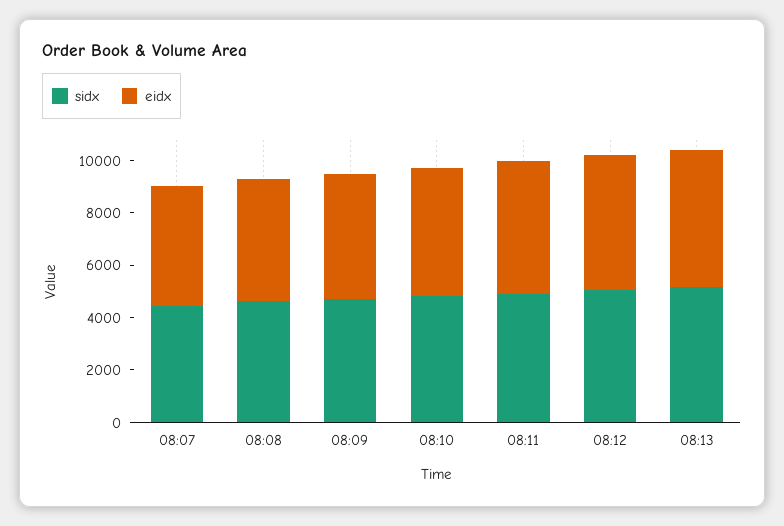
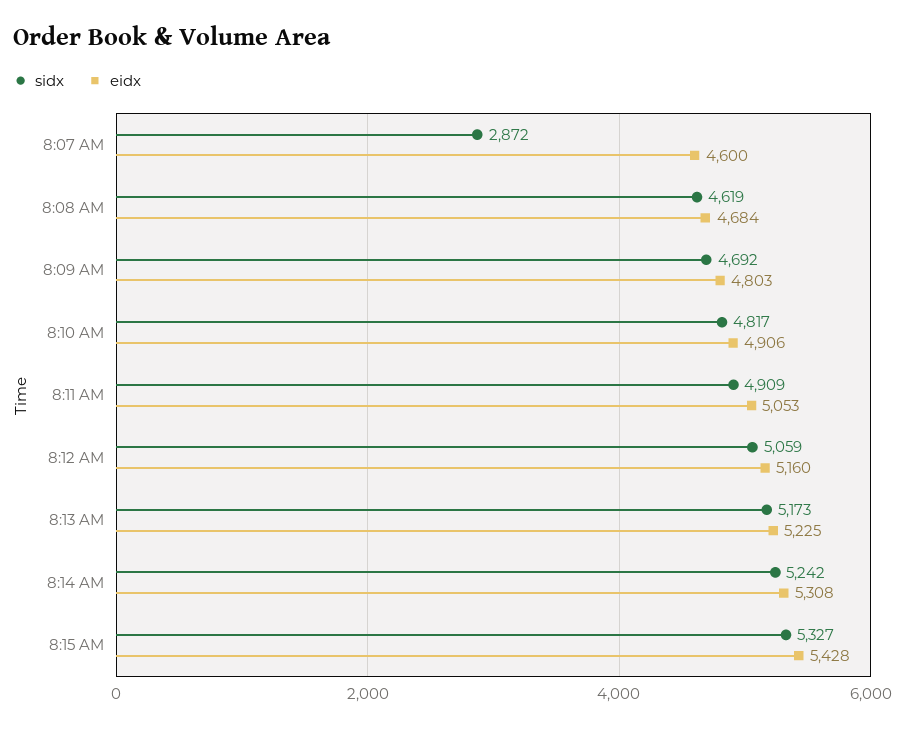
sidx, 08:07: 4500 -> 2872
sidx, 8:14 AM: none -> 5242
eidx, 8:14 AM: none -> 5308
sidx, 8:15 AM: none -> 5327
eidx, 8:15 AM: none -> 5428

